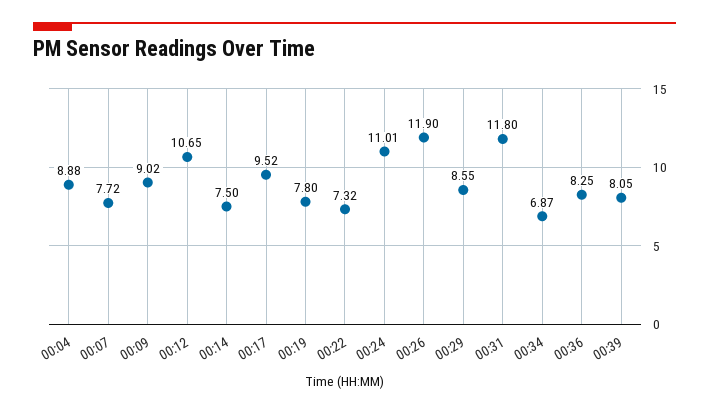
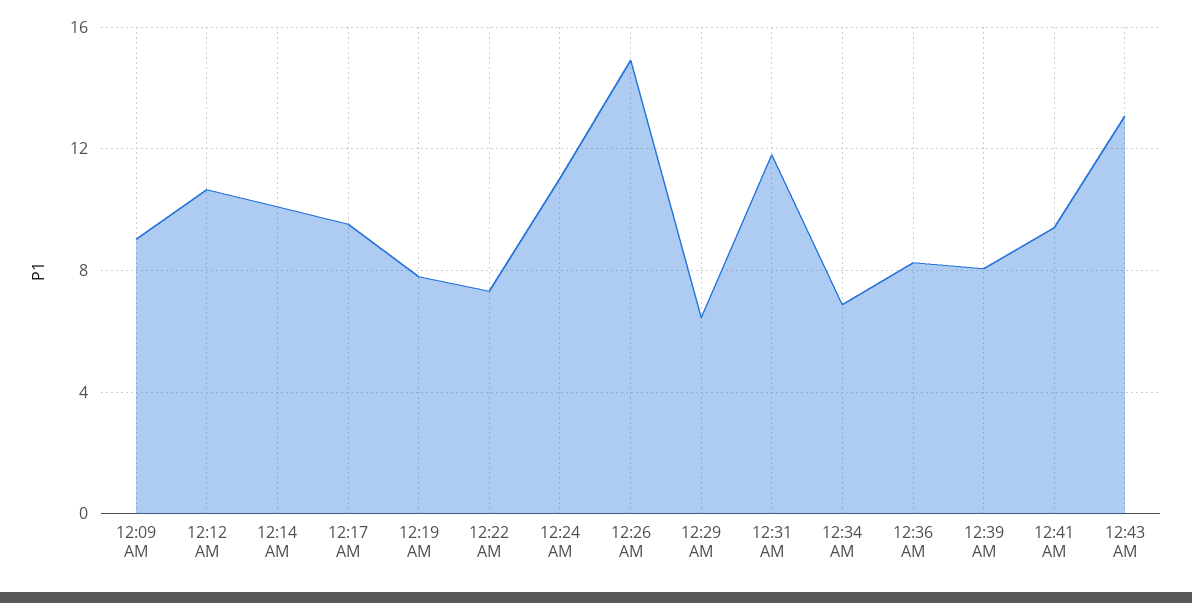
00:04: 8.88 -> none
00:07: 7.72 -> none
00:14: 7.5 -> 10
00:26: 11.9 -> 15
00:29: 8.55 -> 6.5
12:41 AM: none -> 9.5
12:43 AM: none -> 13

